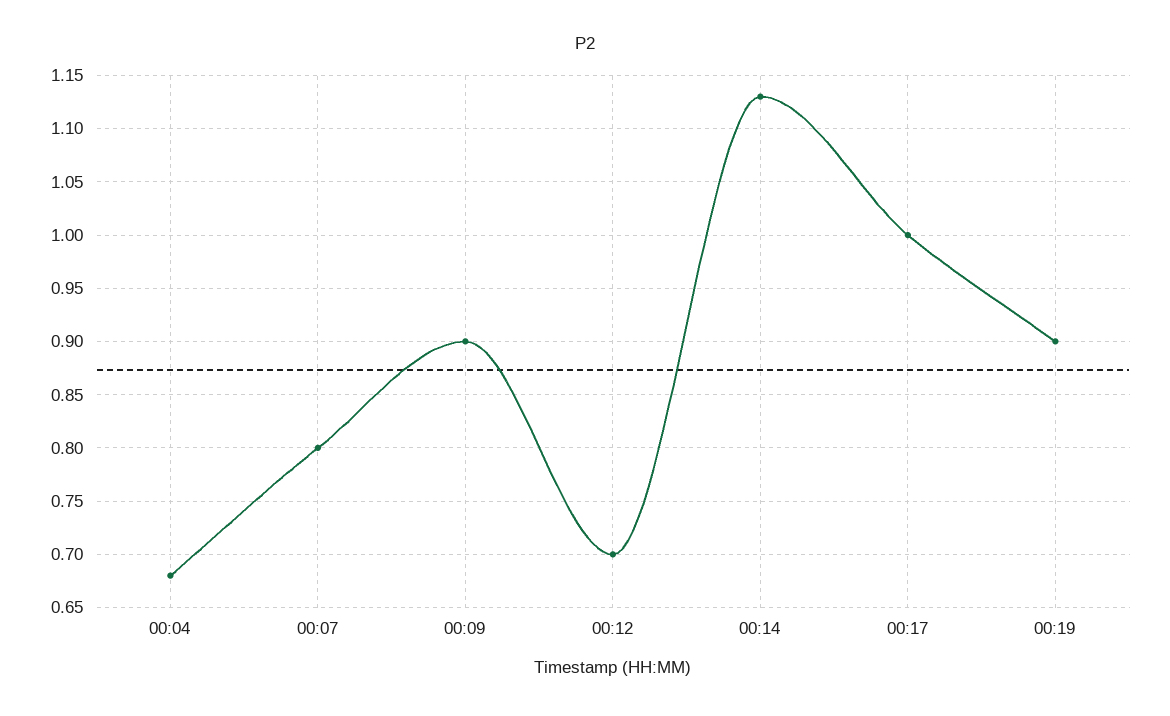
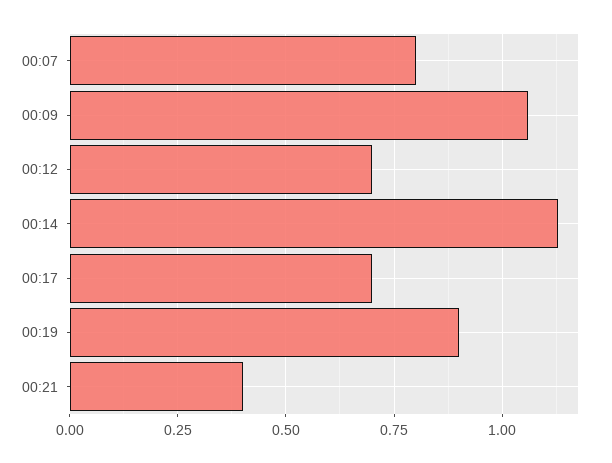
00:04: 0.68 -> none
00:09: 0.9 -> 1.05
00:17: 1 -> 0.7
00:21: none -> 0.4

